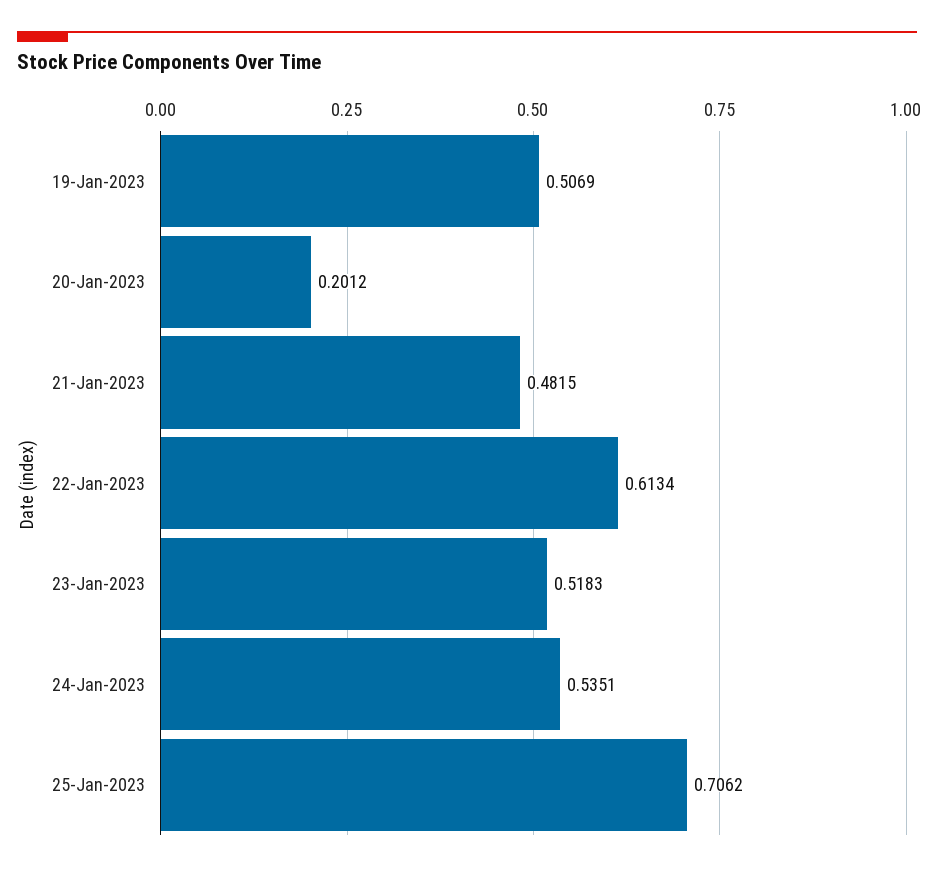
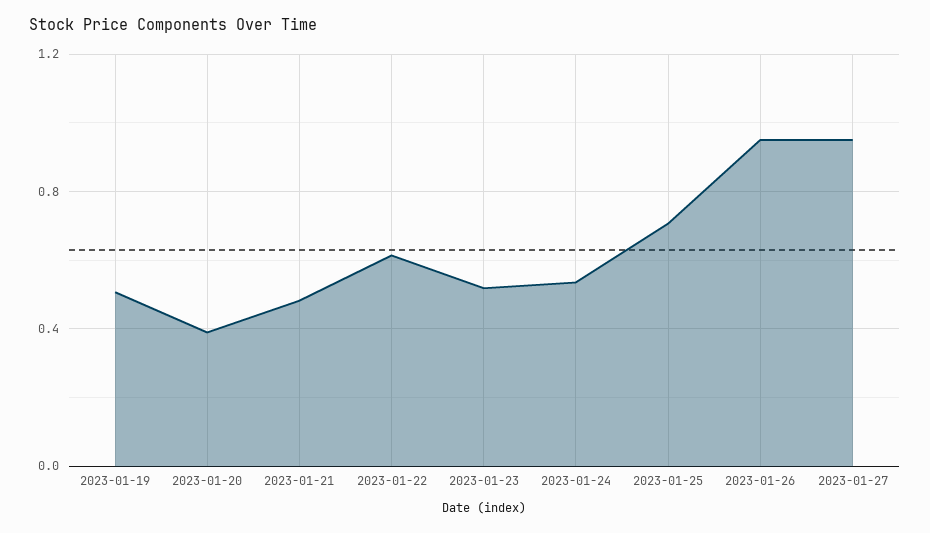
20-Jan-2023: 0.2012 -> 0.4
2023-01-26: none -> 0.95
2023-01-27: none -> 0.95

